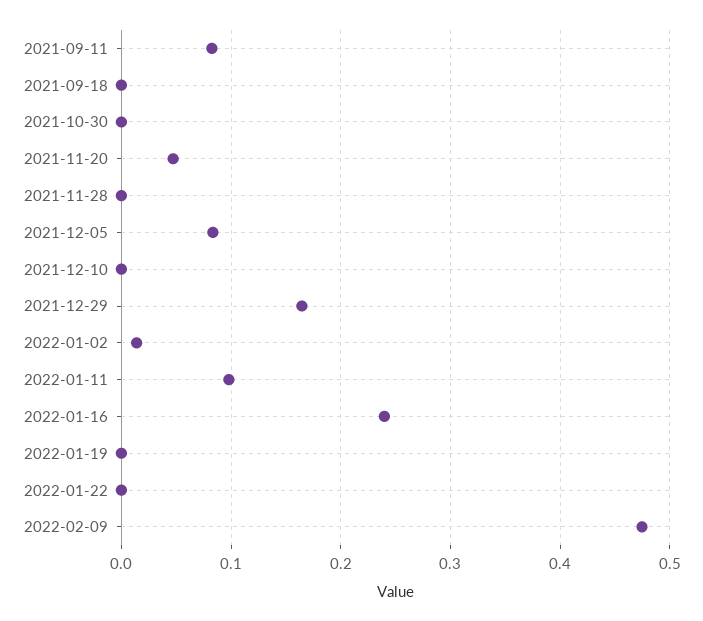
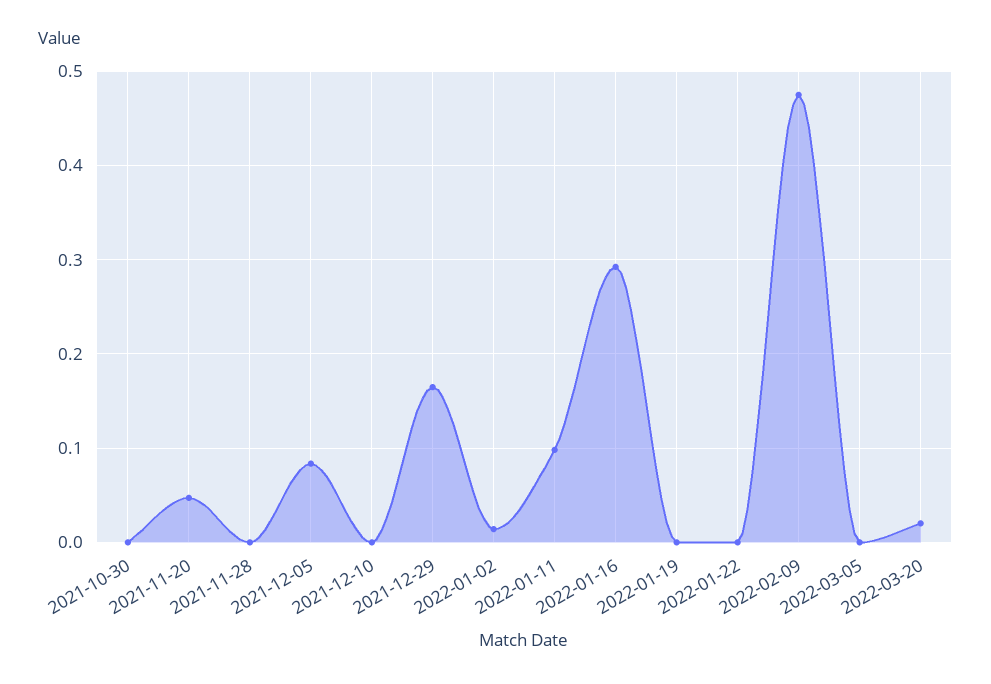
2021-09-11: 0.08 -> none
2021-09-18: 0 -> none
2022-01-16: 0.24 -> 0.29
2022-03-05: none -> 0
2022-03-20: none -> 0.02

